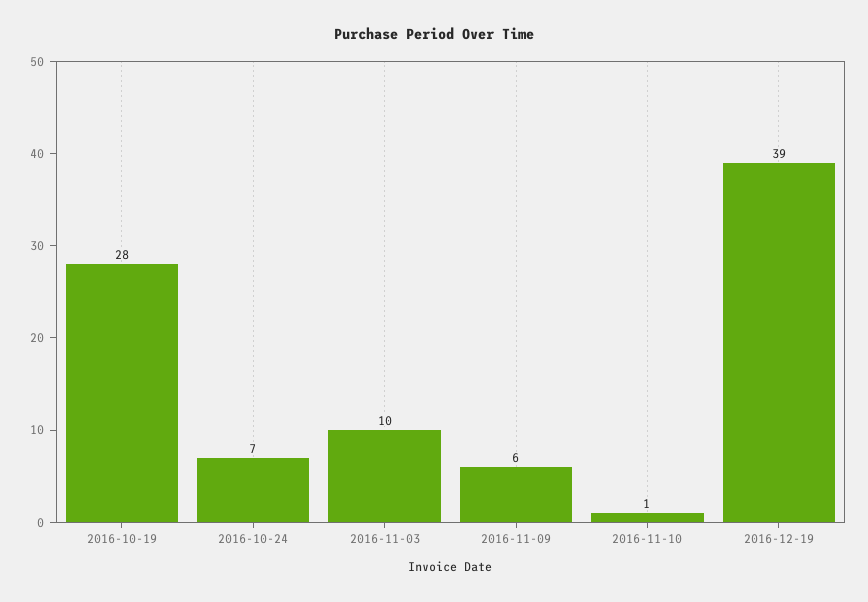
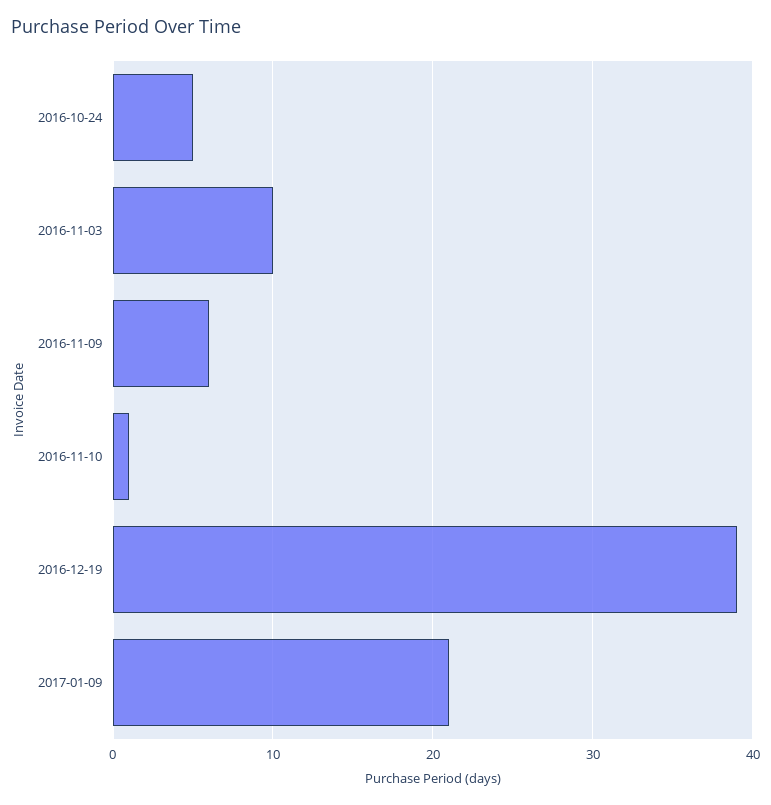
2016-10-19: 28 -> none
2016-10-24: 7 -> 5
2017-01-09: none -> 21

